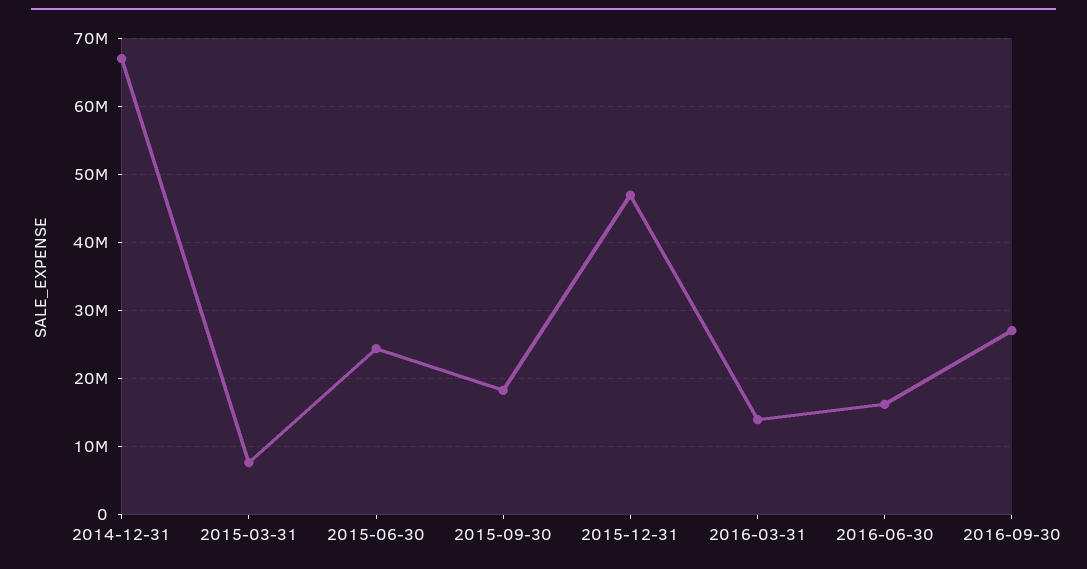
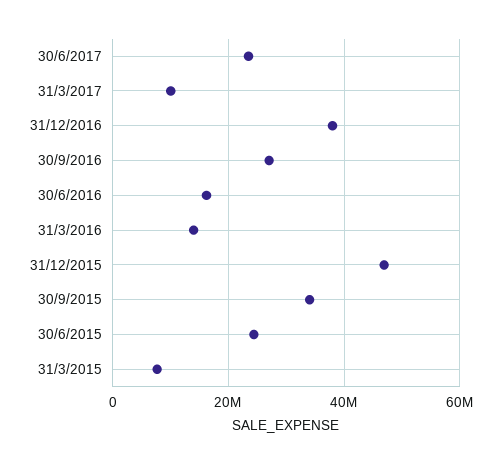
2014-12-31: 67000000 -> none
2015-09-30: 18000000 -> 34000000
30/6/2017: none -> 24000000
31/3/2017: none -> 10000000
31/12/2016: none -> 38000000

